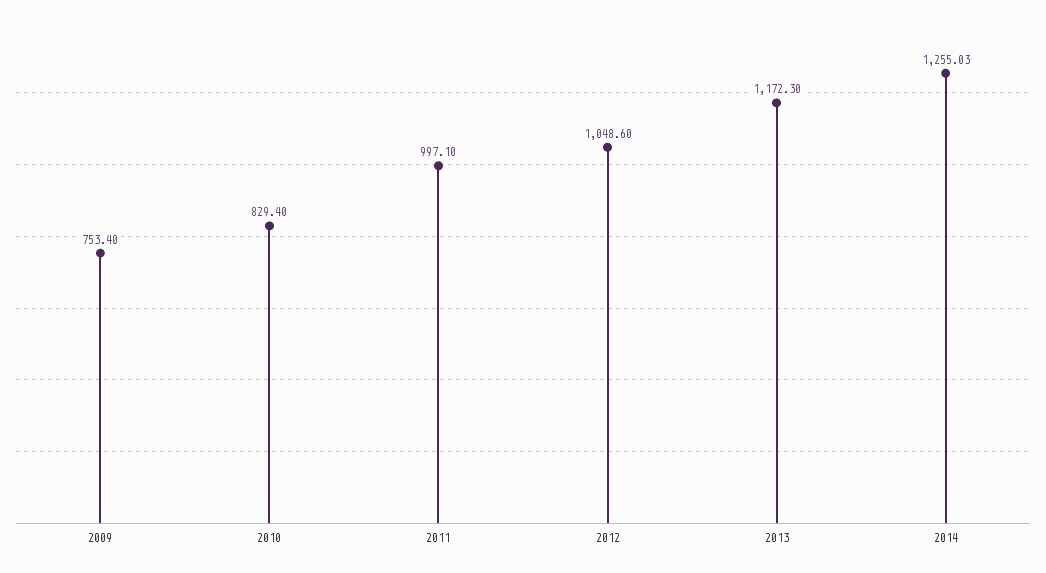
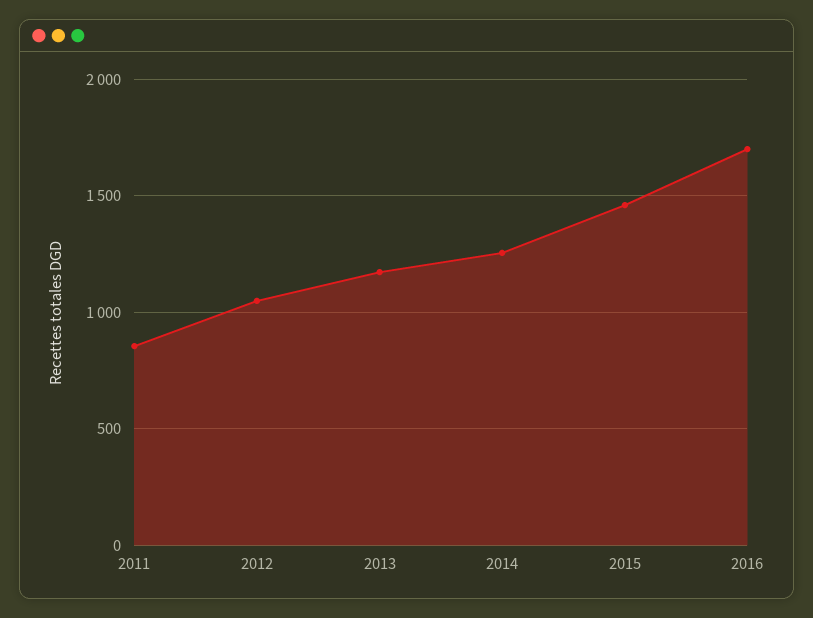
2009: 753.4 -> none
2010: 829.4 -> none
2011: 997.1 -> 850
2015: none -> 1450
2016: none -> 1700

